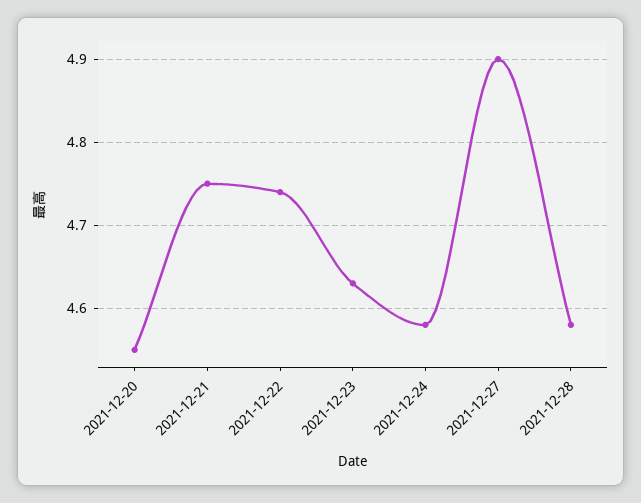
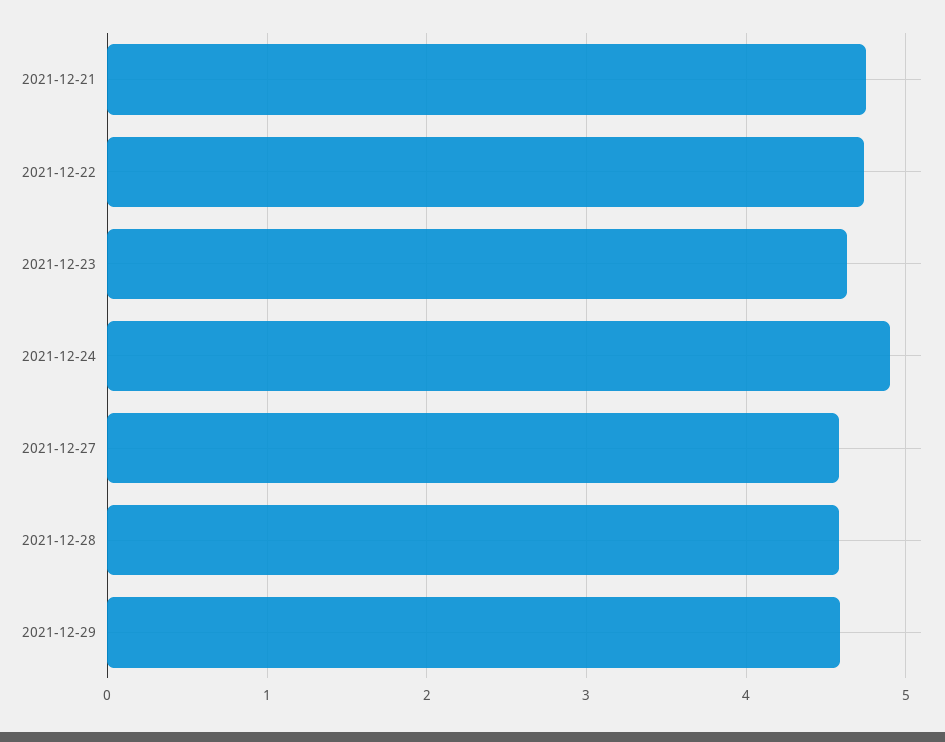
2021-12-20: 4.55 -> none
2021-12-24: 4.58 -> 4.9
2021-12-27: 4.9 -> 4.6
2021-12-29: none -> 4.6

